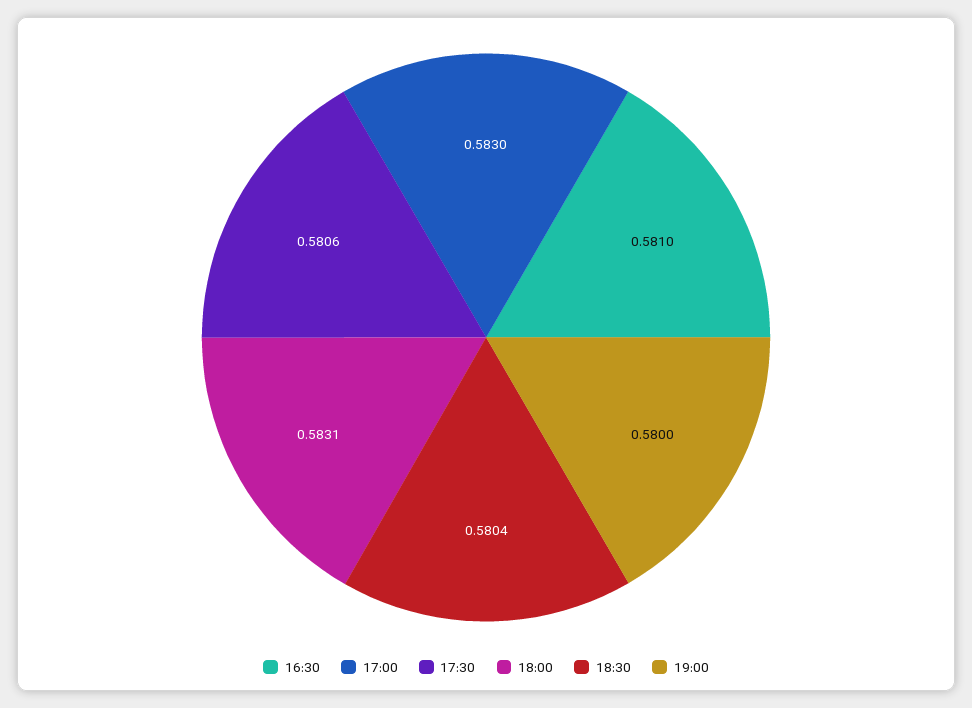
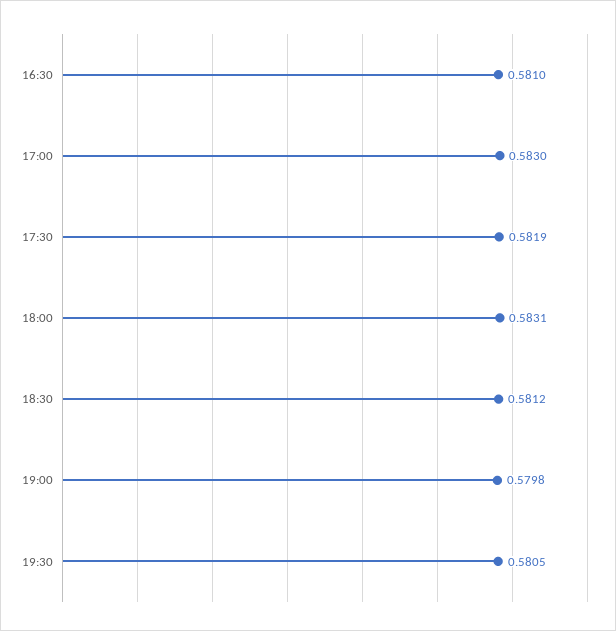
17:30: 0.5806 -> 0.5819
18:30: 0.5804 -> 0.5812
19:00: 0.58 -> 0.5798
19:30: none -> 0.5805

